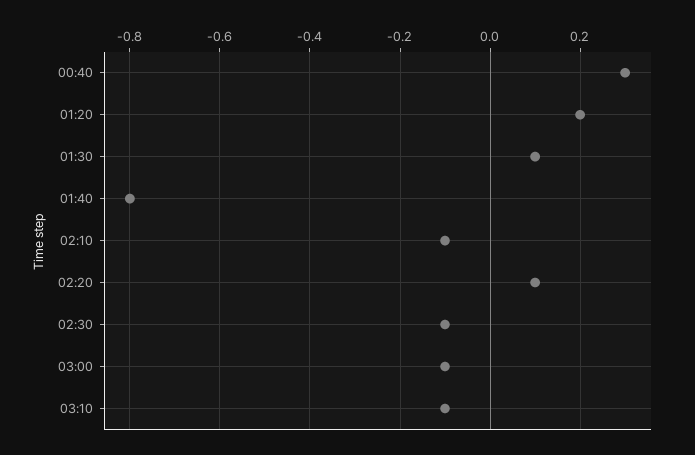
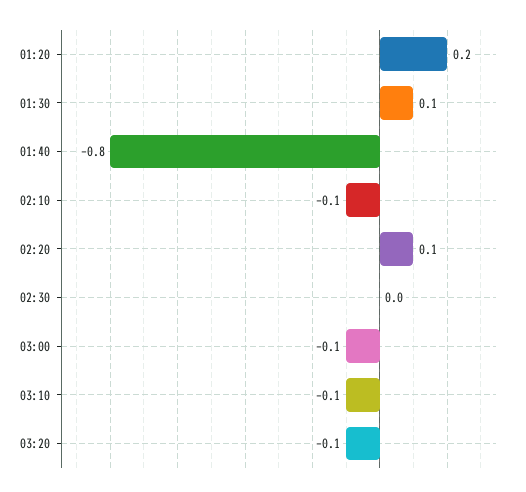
00:40: 0.3 -> none
02:30: -0.1 -> 0
03:20: none -> -0.1

